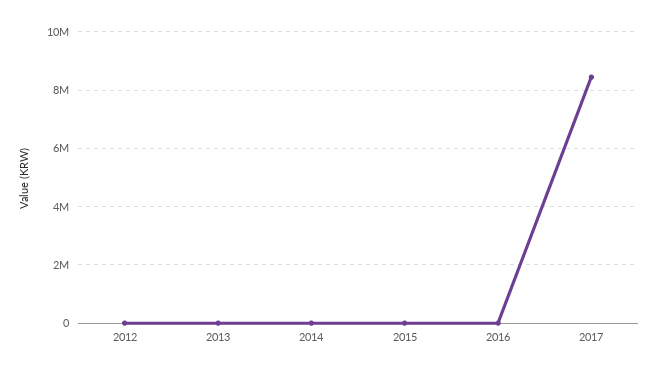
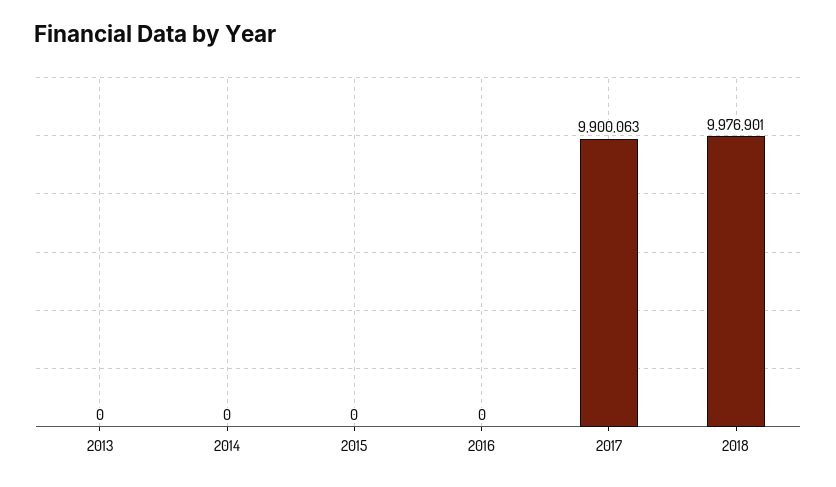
2012: 0 -> none
2017: 8500000 -> 9900063
2018: none -> 9976901

